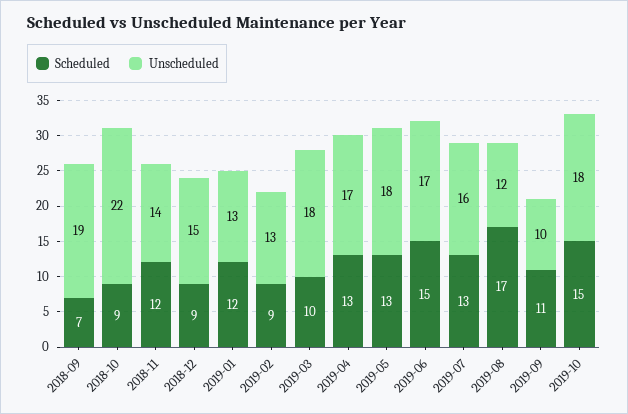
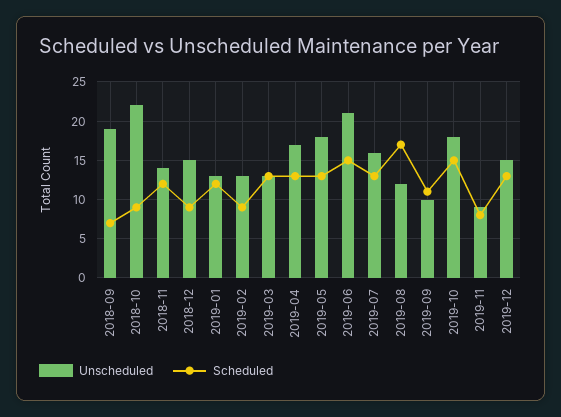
Scheduled, 2019-03: 10 -> 13
Unscheduled, 2019-03: 18 -> 13
Unscheduled, 2019-06: 17 -> 21
Unscheduled, 2019-11: none -> 9
Scheduled, 2019-11: none -> 8
Unscheduled, 2019-12: none -> 15
Scheduled, 2019-12: none -> 13

